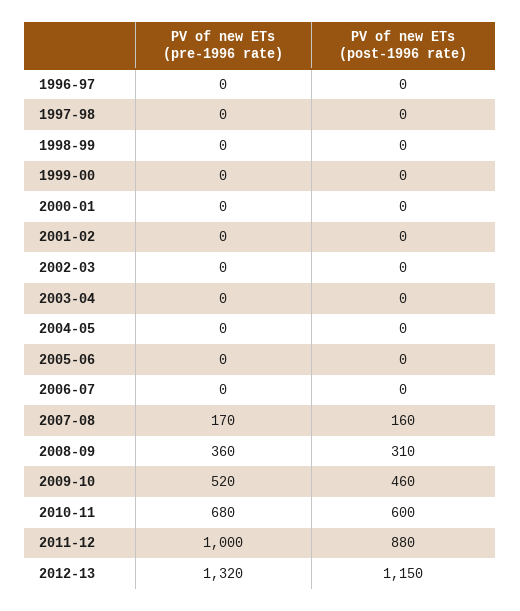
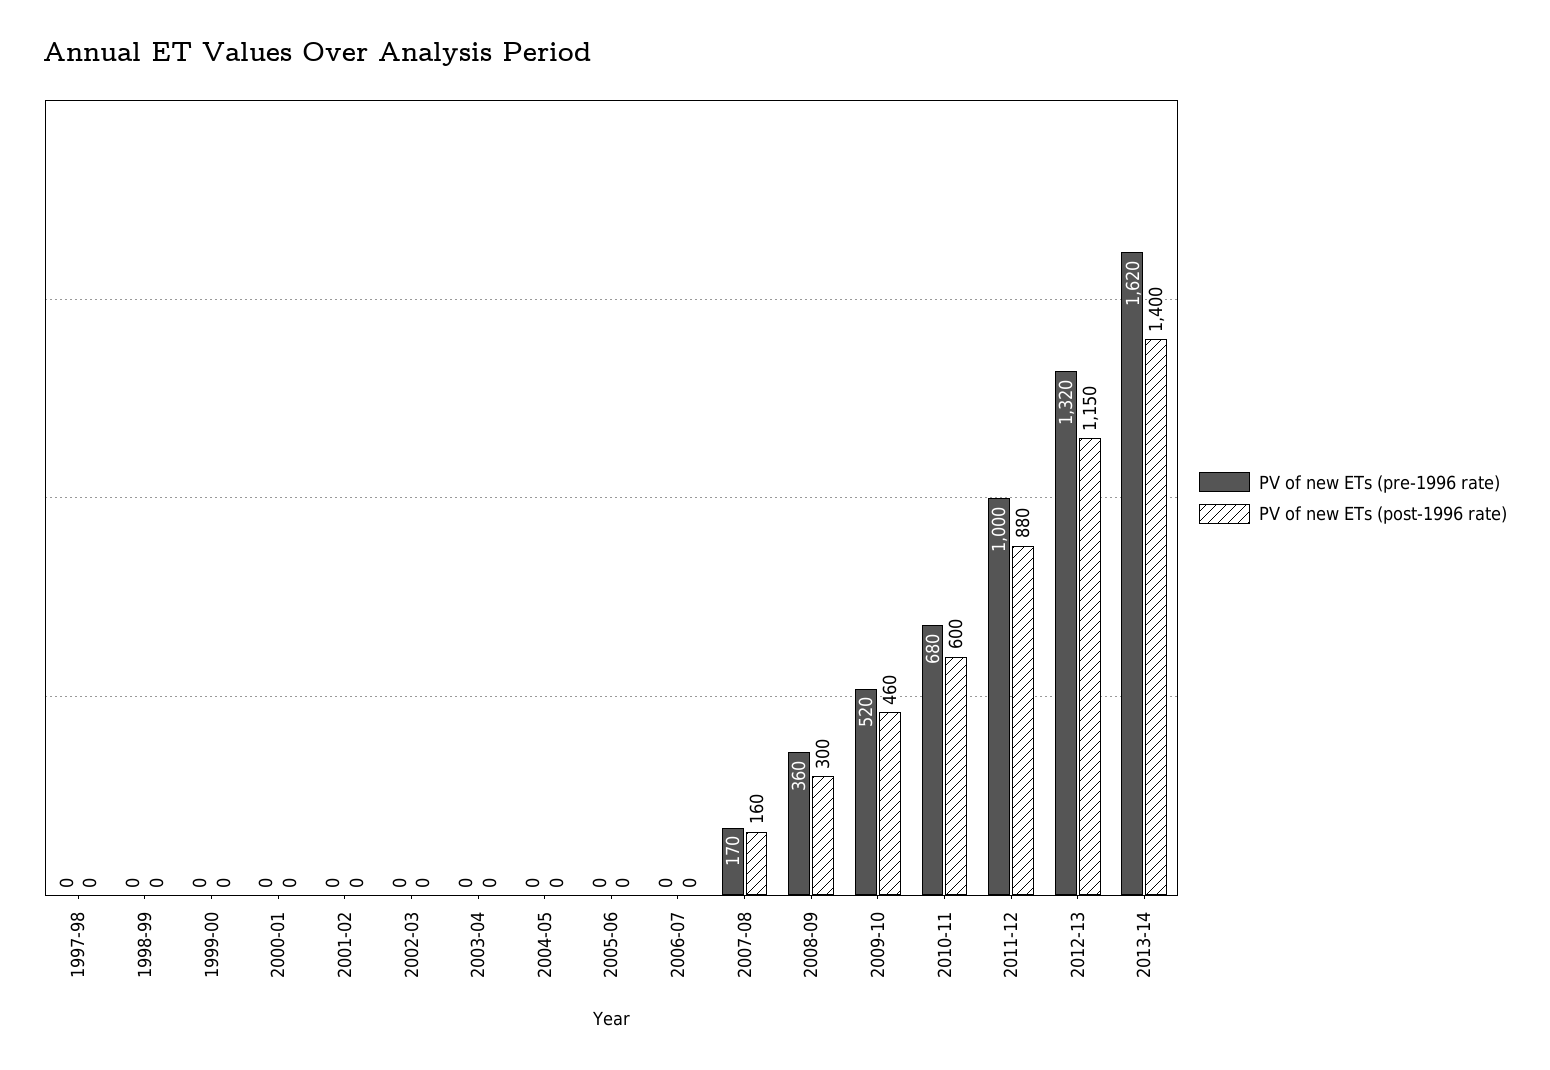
PV of new ETs (pre-1996 rate), 1996-97: 0 -> none
PV of new ETs (post-1996 rate), 1996-97: 0 -> none
PV of new ETs (post-1996 rate), 2008-09: 310 -> 300
PV of new ETs (pre-1996 rate), 2013-14: none -> 1620
PV of new ETs (post-1996 rate), 2013-14: none -> 1400

